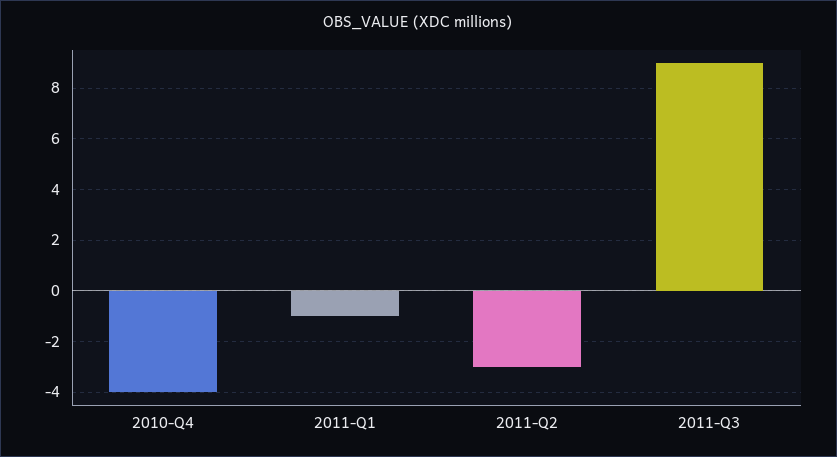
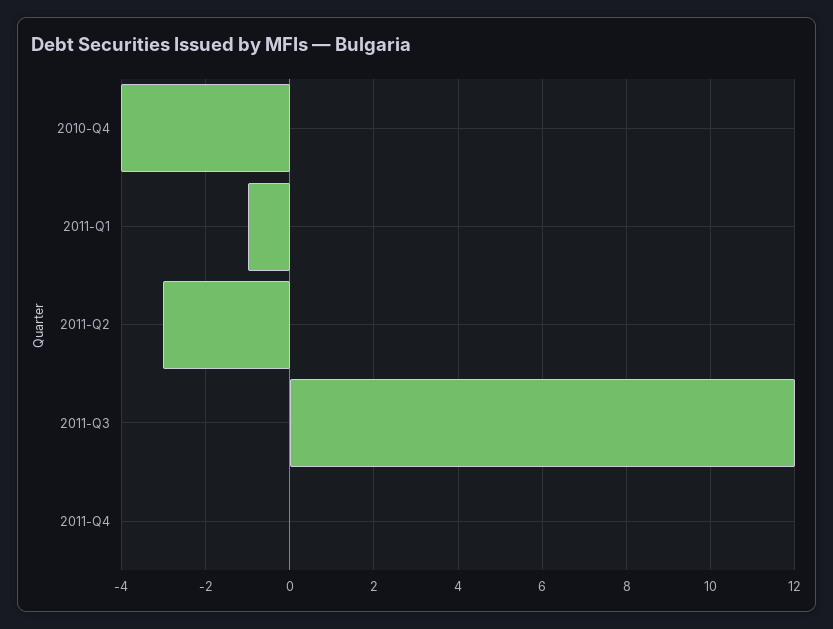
2011-Q3: 9 -> 12
2011-Q4: none -> 0

